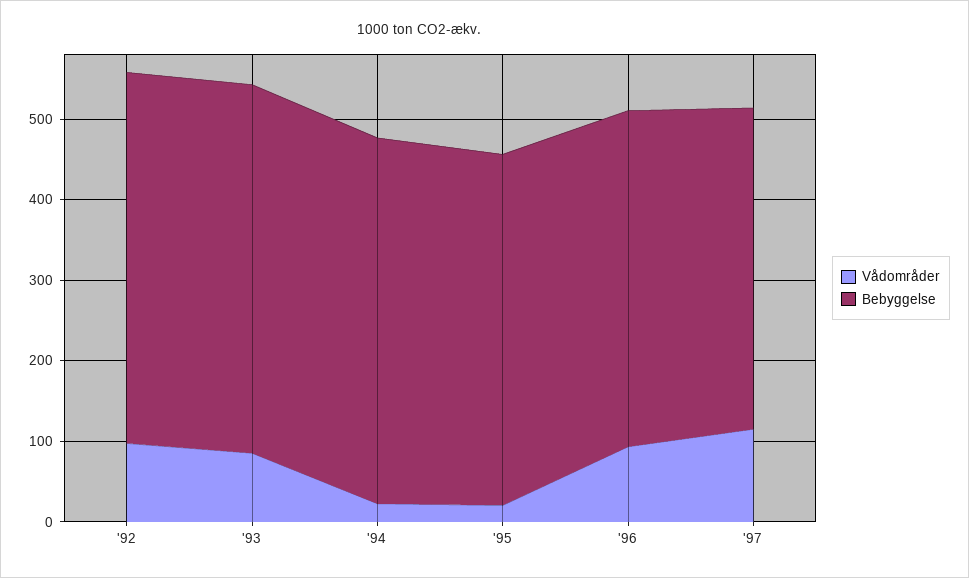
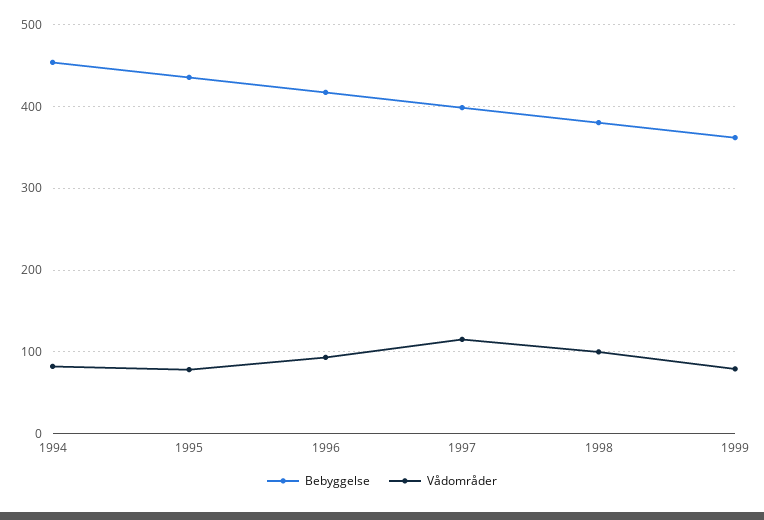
Vådområder, '92: 100 -> none
Bebyggelse, '92: 460 -> none
Vådområder, '93: 80 -> none
Bebyggelse, '93: 460 -> none
Vådområder, '94: 20 -> 80
Vådområder, '95: 20 -> 80
Bebyggelse, 1998: none -> 380
Vådområder, 1998: none -> 100
Bebyggelse, 1999: none -> 360
Vådområder, 1999: none -> 80

